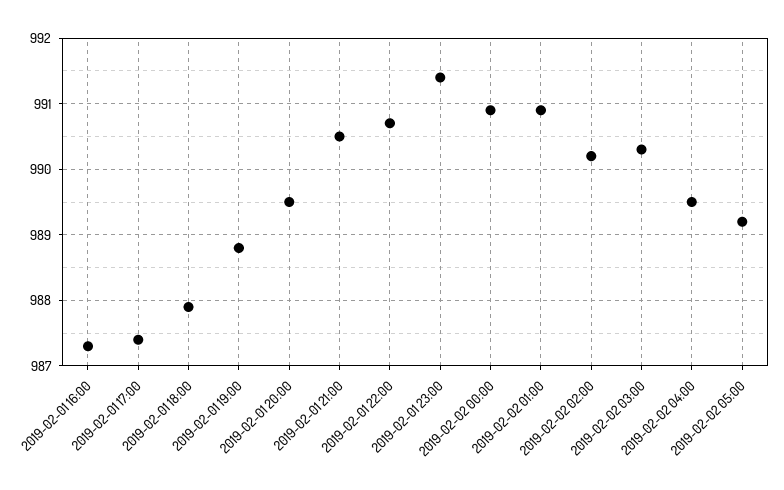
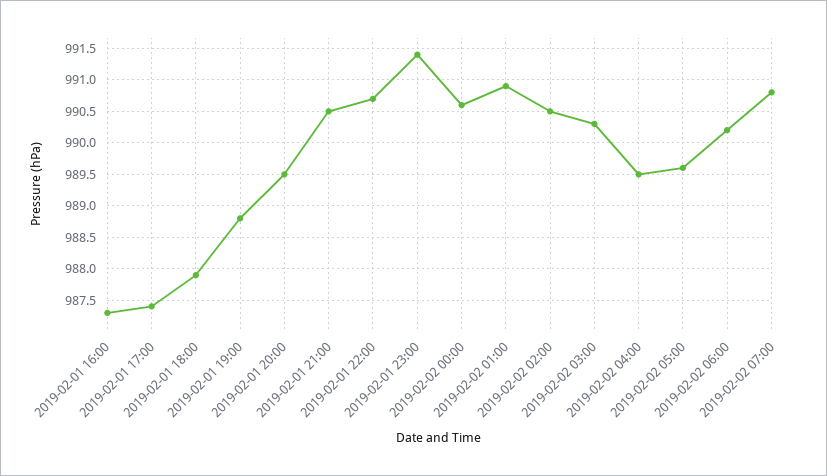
2019-02-02 00:00: 990.9 -> 990.6
2019-02-02 02:00: 990.2 -> 990.5
2019-02-02 05:00: 989.2 -> 989.6
2019-02-02 06:00: none -> 990.2
2019-02-02 07:00: none -> 990.8

